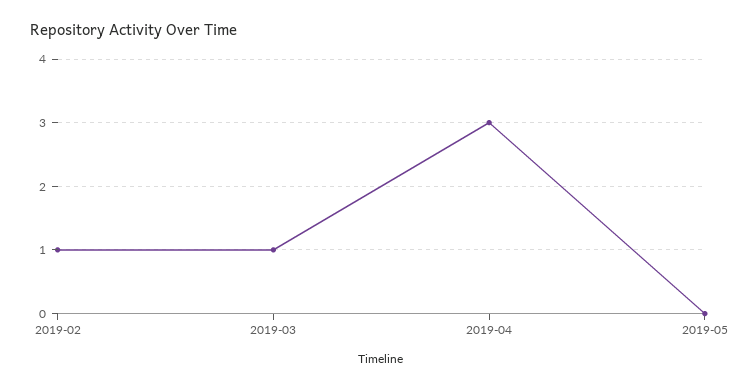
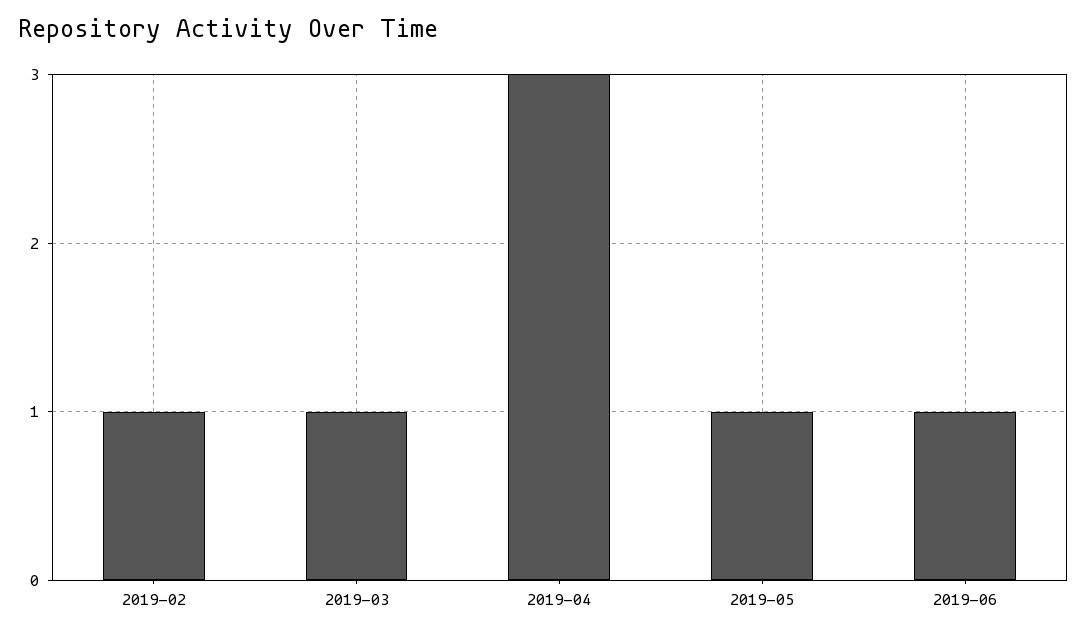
2019-05: 0 -> 1
2019-06: none -> 1

